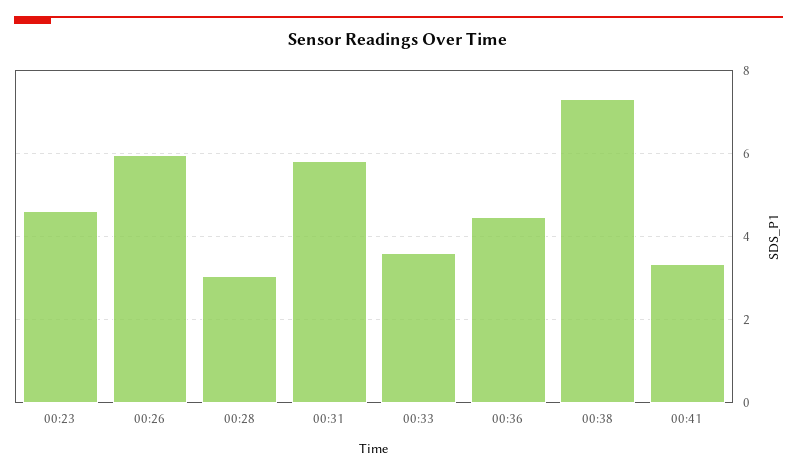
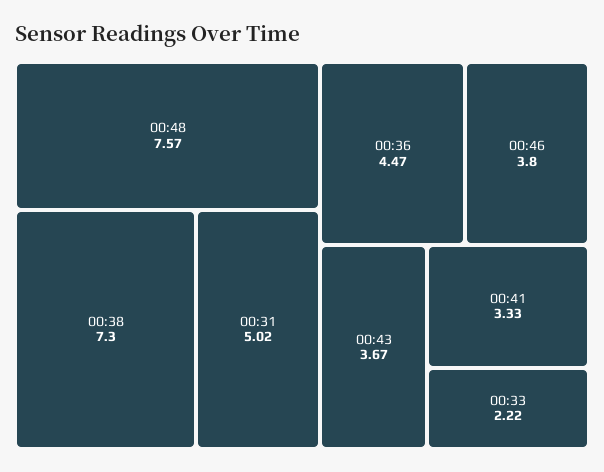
00:23: 4.6 -> none
00:26: 6 -> none
00:28: 3 -> none
00:31: 5.8 -> 5.02
00:33: 3.6 -> 2.22
00:48: none -> 7.57
00:46: none -> 3.8
00:43: none -> 3.67

